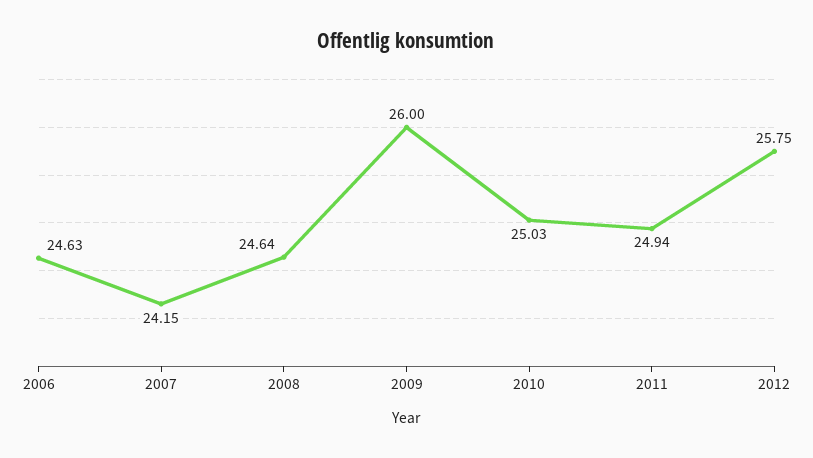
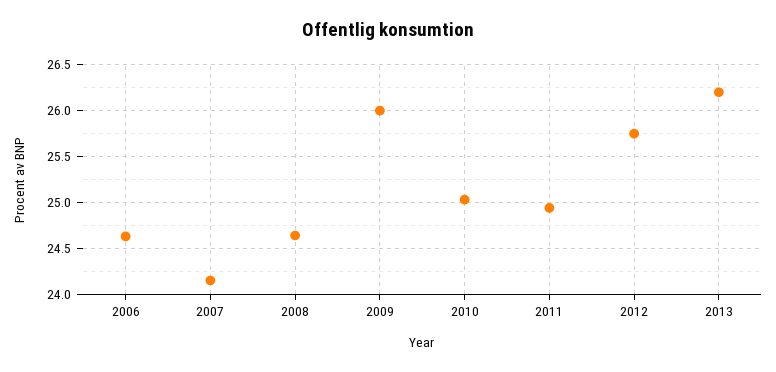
2013: none -> 26.2

